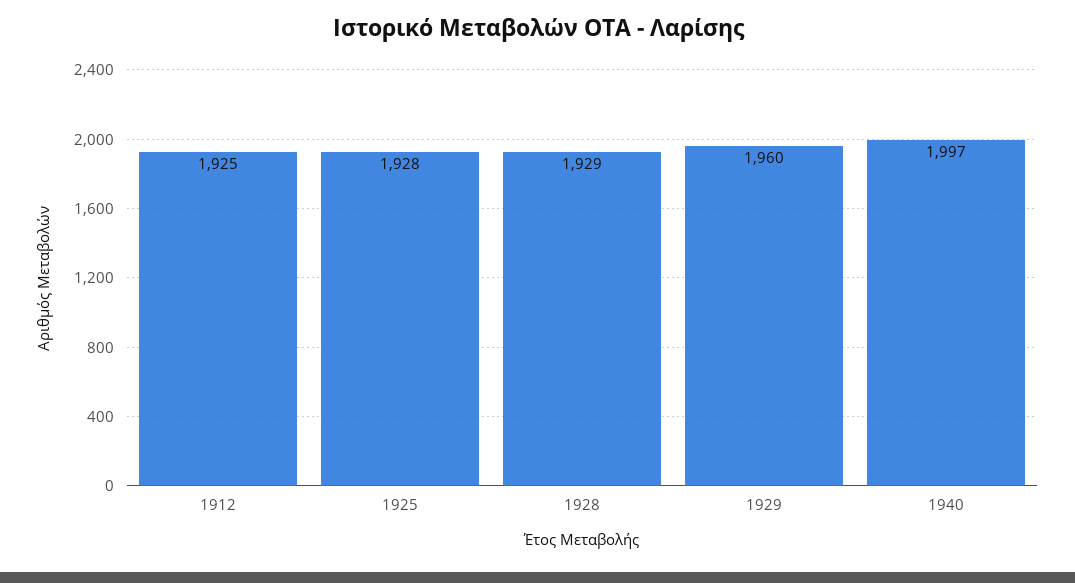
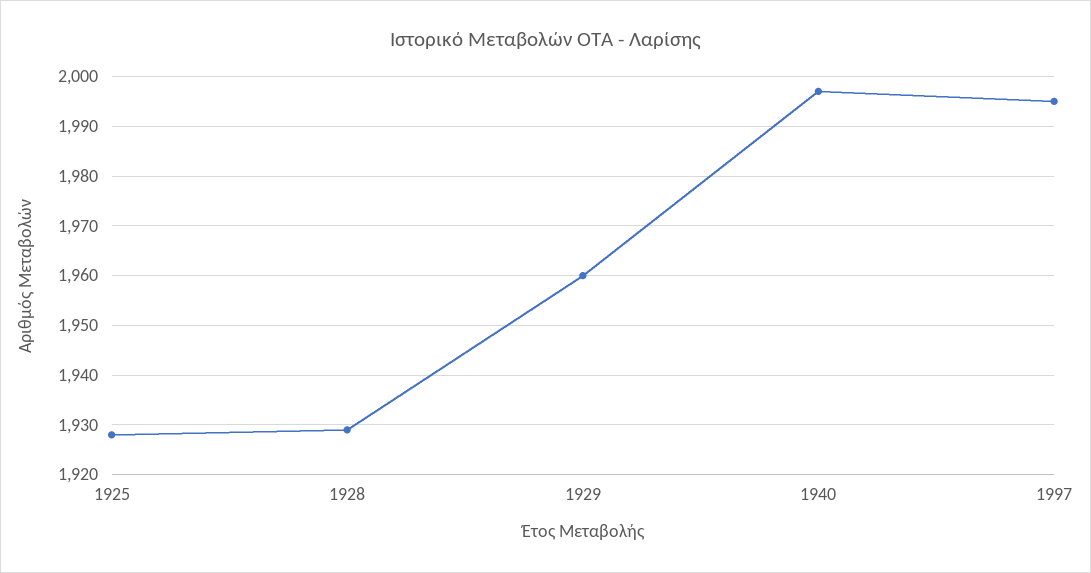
1912: 1925 -> none
1997: none -> 1995

